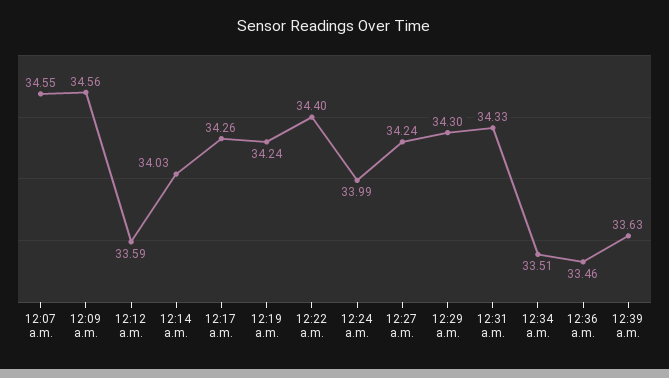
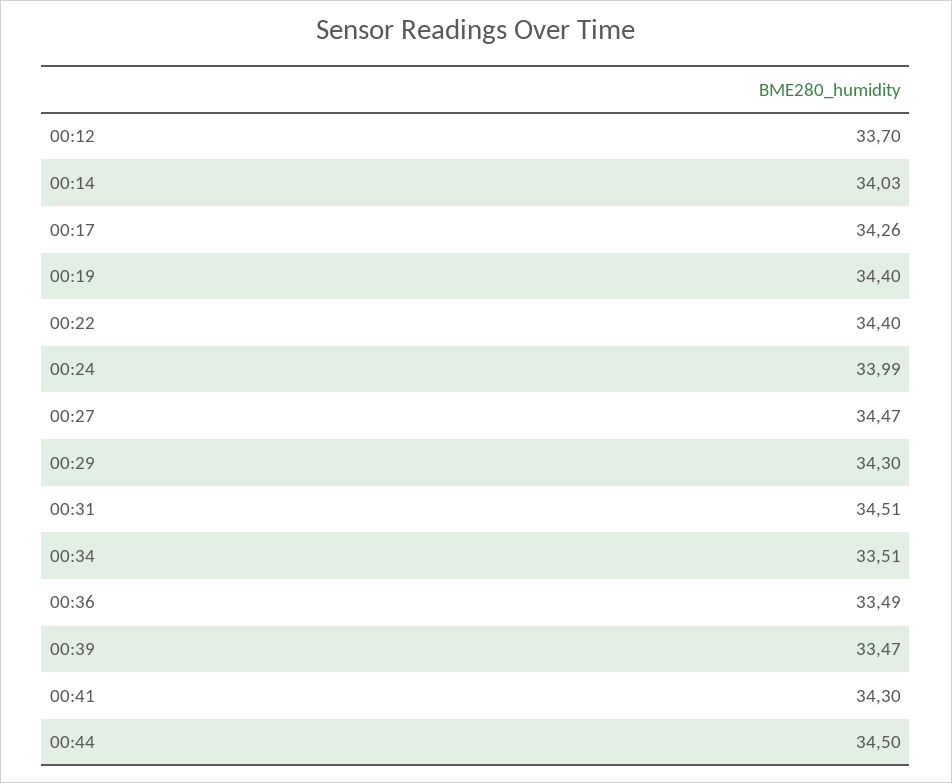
12:07 a.m.: 34.55 -> none
12:09 a.m.: 34.56 -> none
12:12 a.m.: 33.59 -> 33.7
12:19 a.m.: 34.24 -> 34.4
12:27 a.m.: 34.24 -> 34.47
12:31 a.m.: 34.33 -> 34.51
12:36 a.m.: 33.46 -> 33.49
12:39 a.m.: 33.63 -> 33.47
00:41: none -> 34.3
00:44: none -> 34.5

